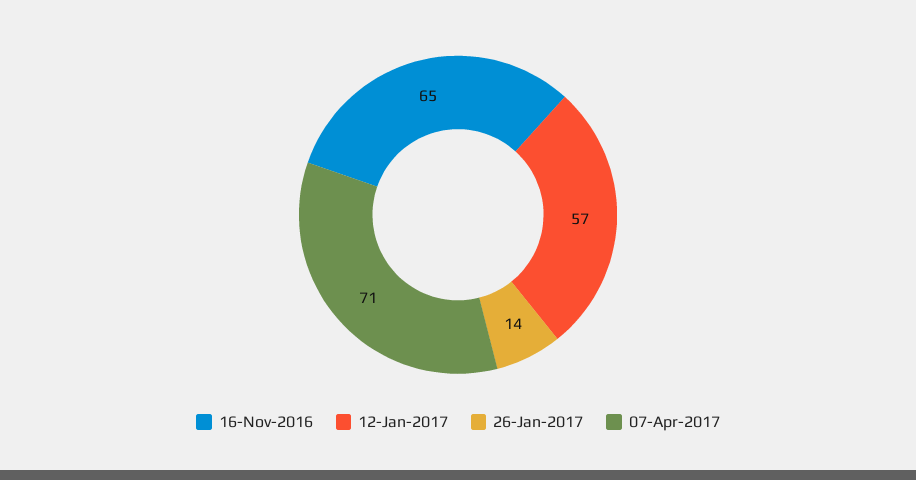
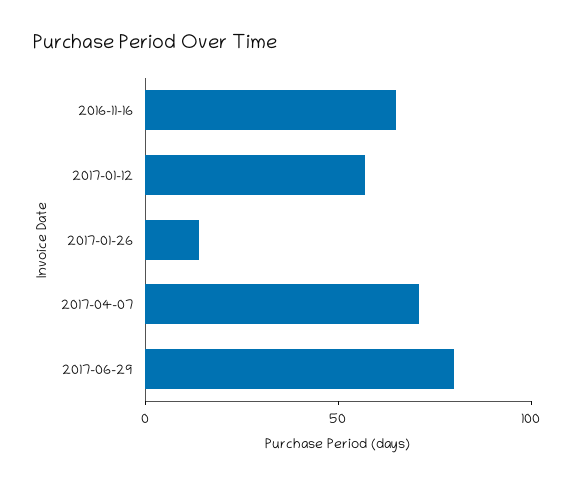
2017-06-29: none -> 80

